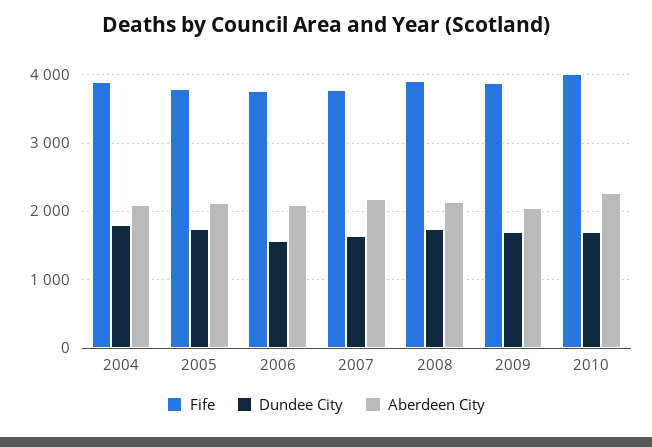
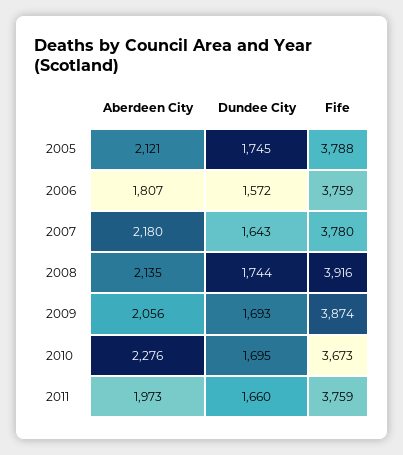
Fife, 2004: 3900 -> none
Dundee City, 2004: 1800 -> none
Aberdeen City, 2004: 2100 -> none
Aberdeen City, 2006: 2100 -> 1807
Fife, 2010: 4000 -> 3673
Aberdeen City, 2011: none -> 1973
Dundee City, 2011: none -> 1660
Fife, 2011: none -> 3759

